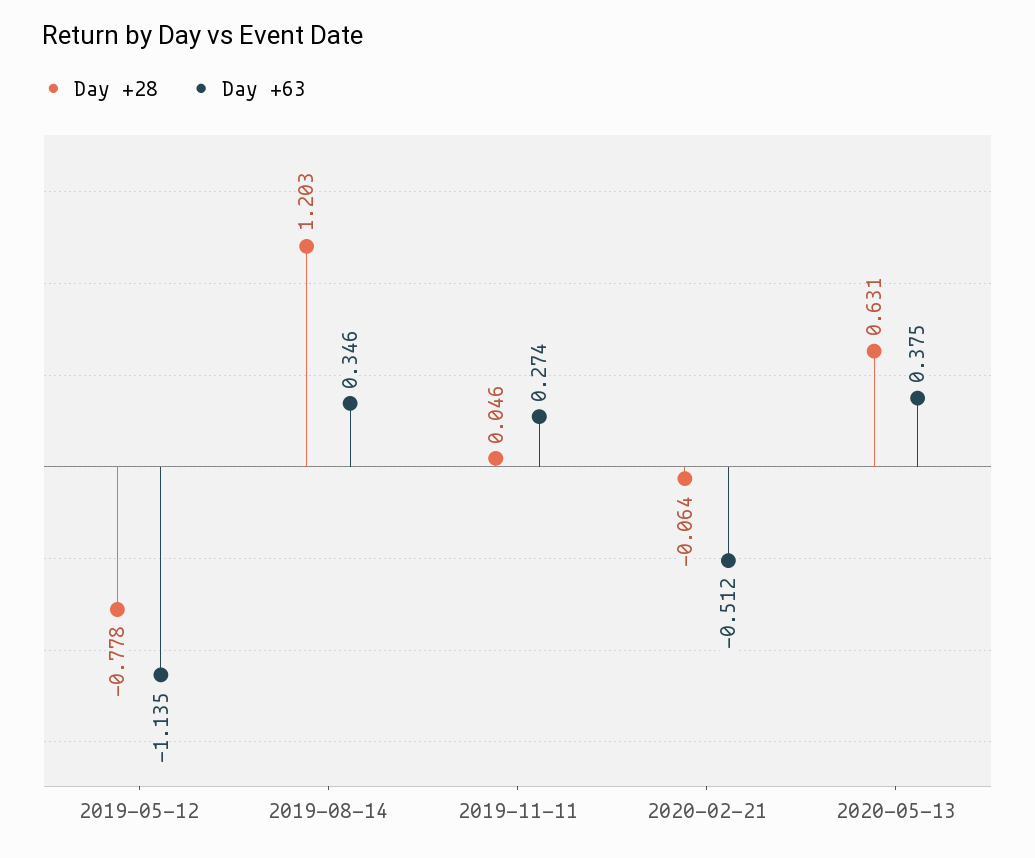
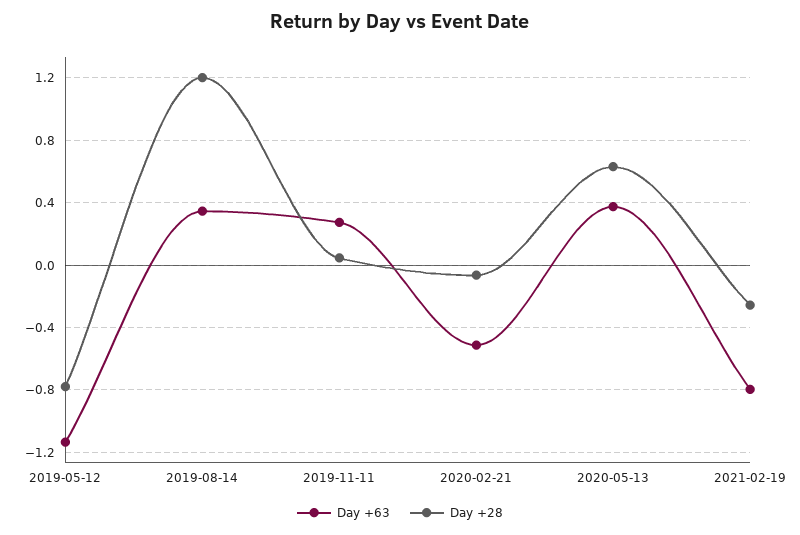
Day +63, 2021-02-19: none -> -0.8
Day +28, 2021-02-19: none -> -0.25

